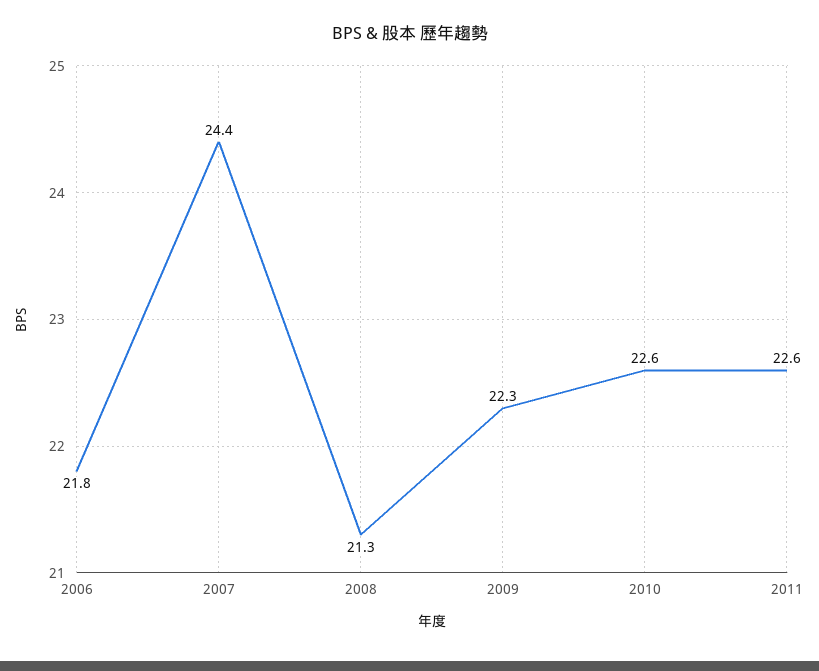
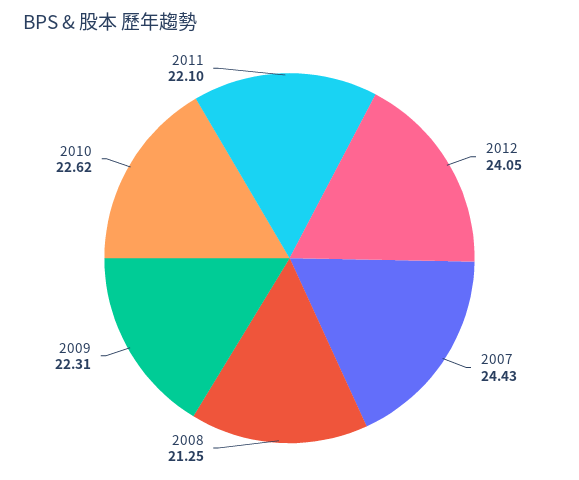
2006: 21.8 -> none
2011: 22.6 -> 22.1
2012: none -> 24.05

